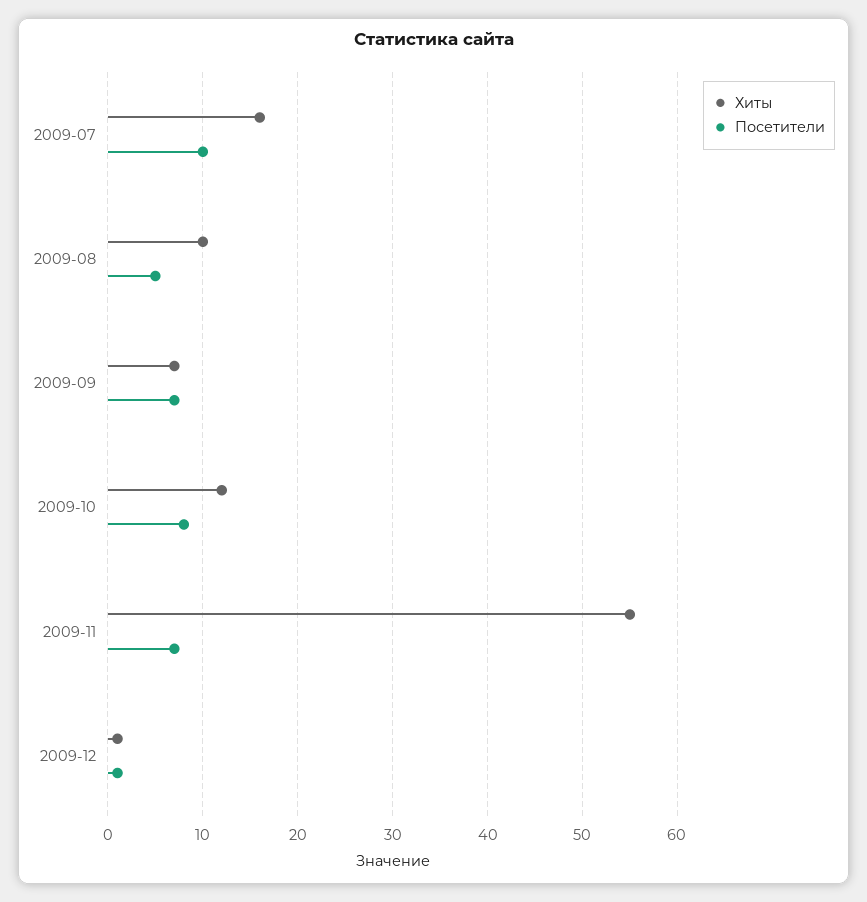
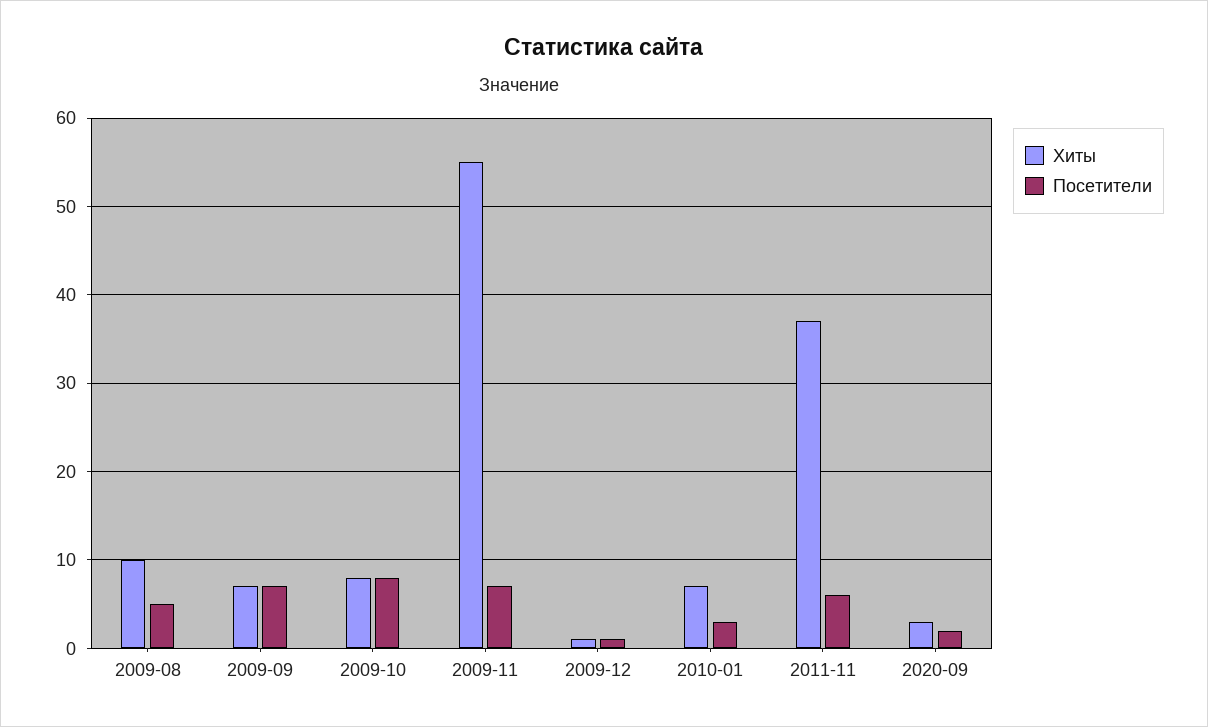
Хиты, 2009-07: 16 -> none
Посетители, 2009-07: 10 -> none
Хиты, 2009-10: 12 -> 8
Хиты, 2010-01: none -> 7
Посетители, 2010-01: none -> 3
Хиты, 2011-11: none -> 37
Посетители, 2011-11: none -> 6
Хиты, 2020-09: none -> 3
Посетители, 2020-09: none -> 2

